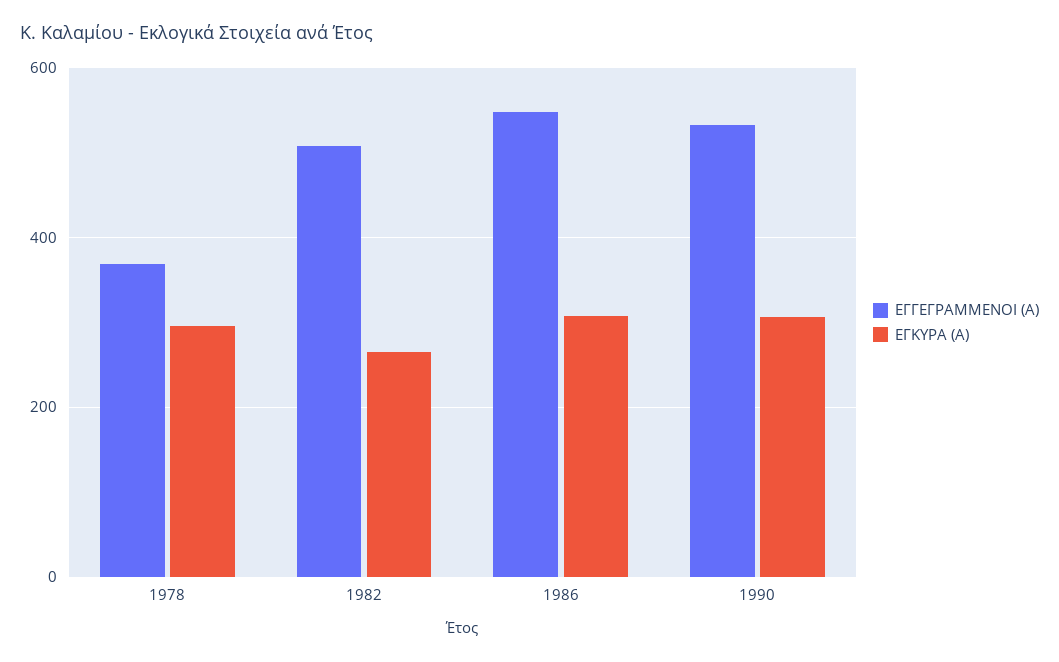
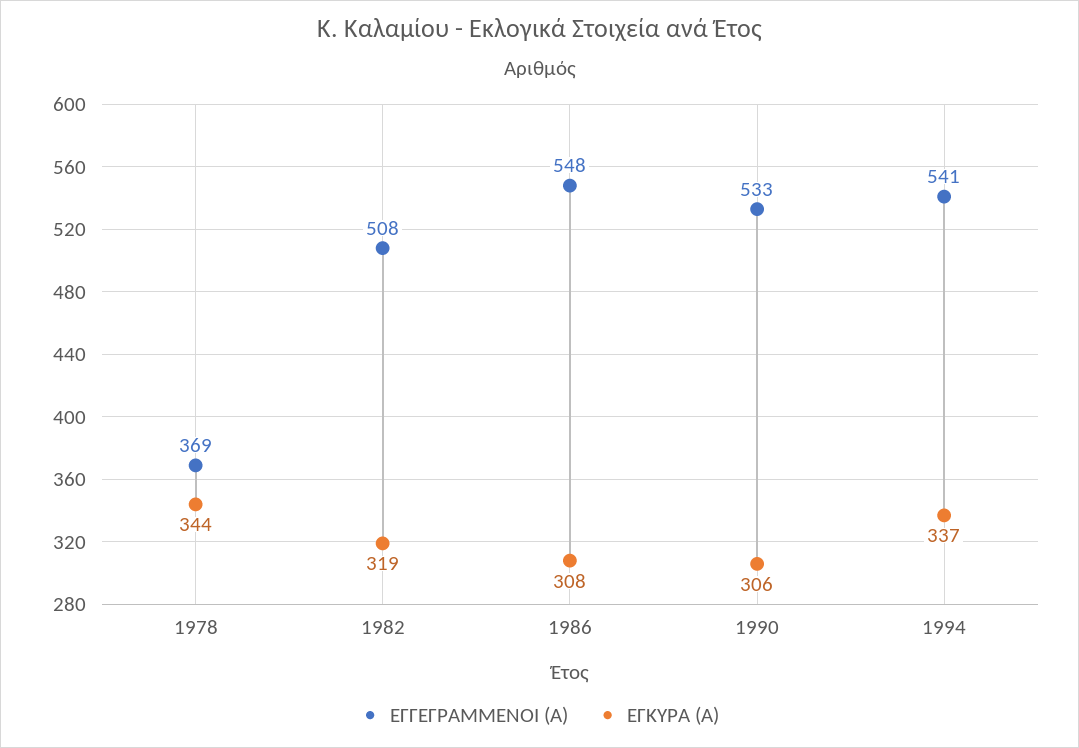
ΕΓΚΥΡΑ (Α), 1978: 300 -> 344
ΕΓΚΥΡΑ (Α), 1982: 260 -> 319
ΕΓΓΕΓΡΑΜΜΕΝΟΙ (Α), 1994: none -> 541
ΕΓΚΥΡΑ (Α), 1994: none -> 337

